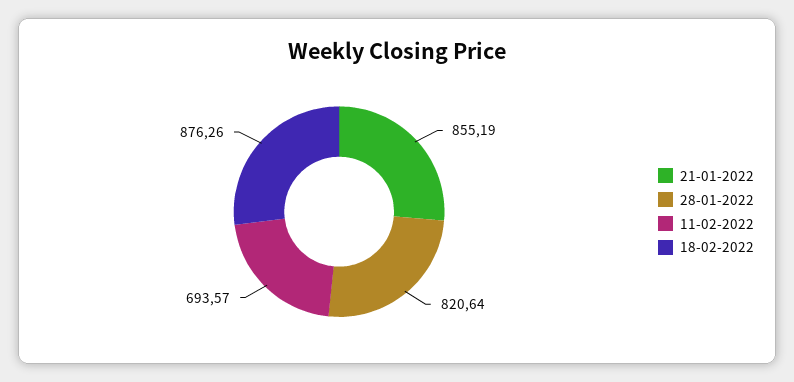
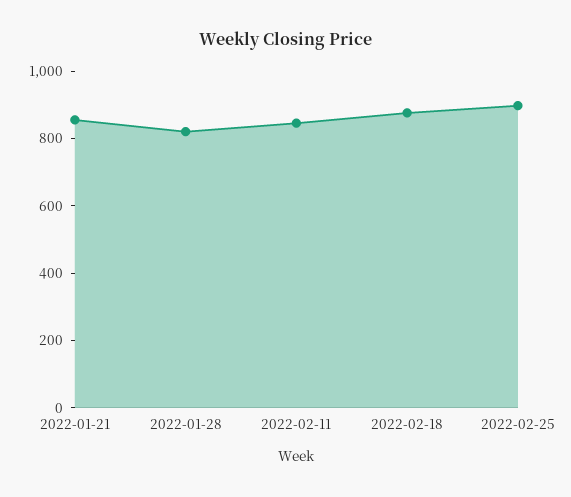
11-02-2022: 693.57 -> 850
2022-02-25: none -> 900

